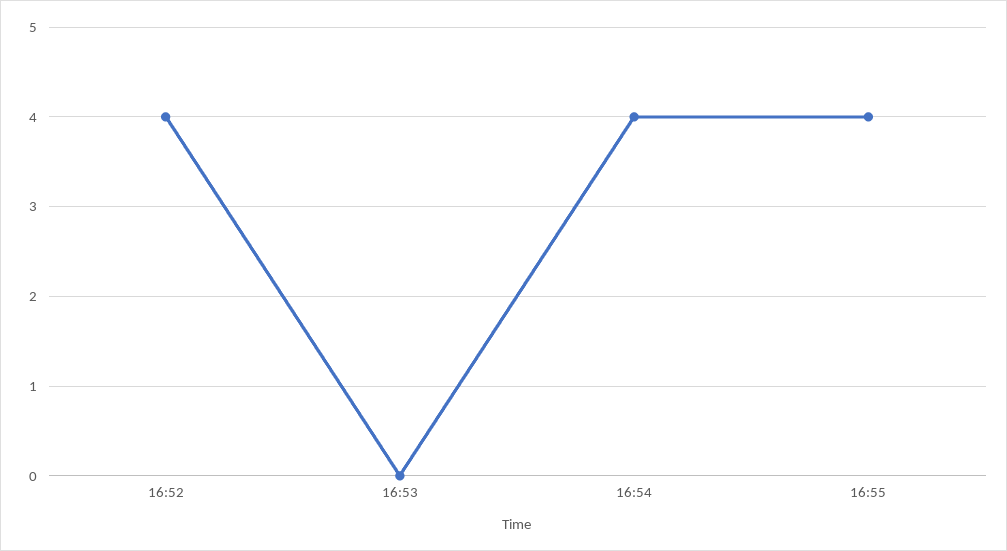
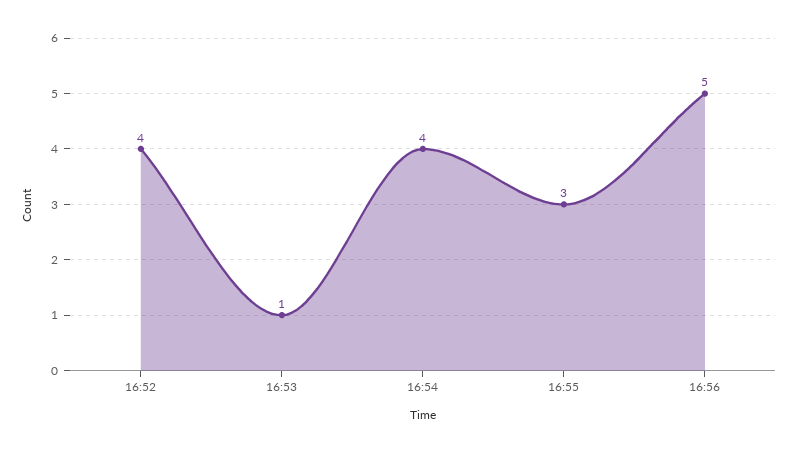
16:53: 0 -> 1
16:55: 4 -> 3
16:56: none -> 5

